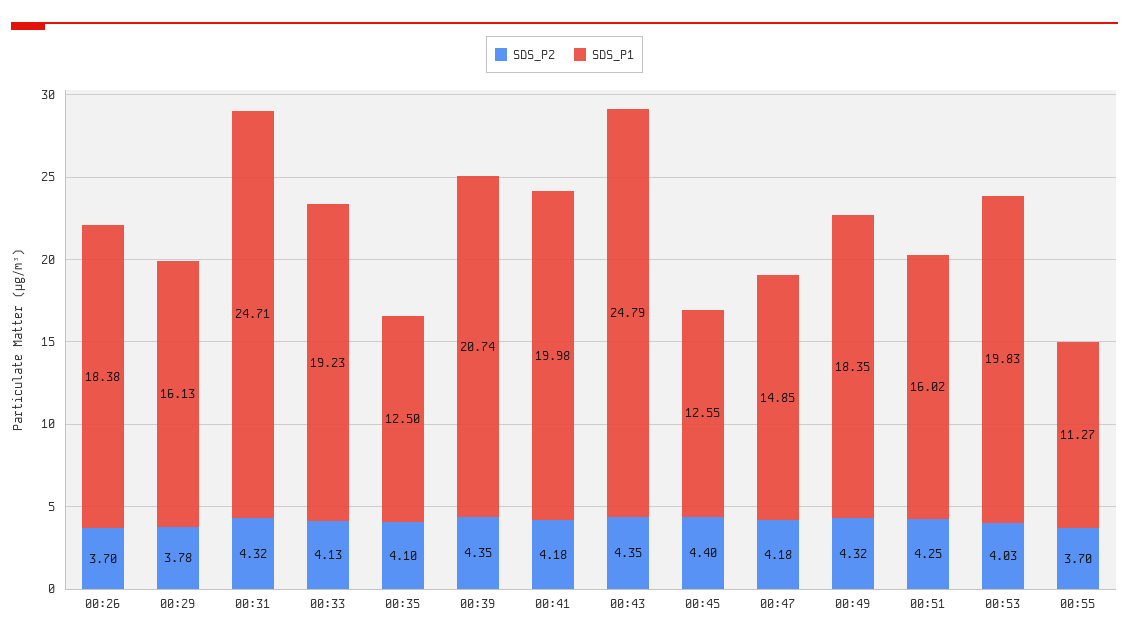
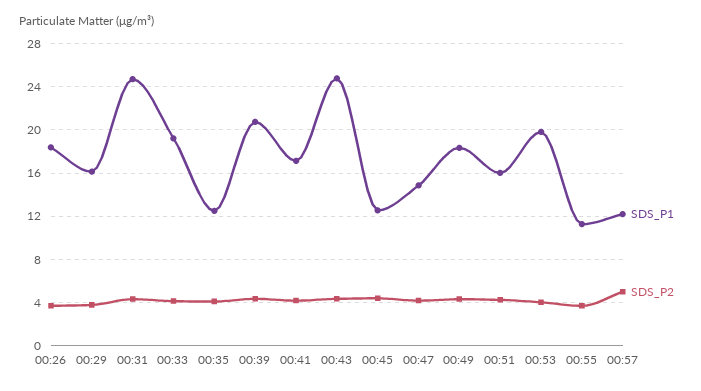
SDS_P1, 00:41: 19.98 -> 17
SDS_P1, 00:57: none -> 12
SDS_P2, 00:57: none -> 5

